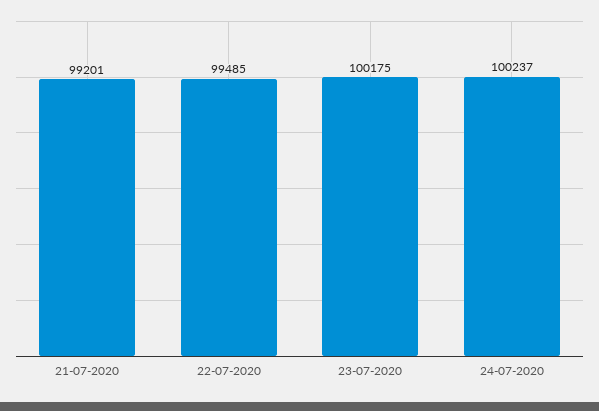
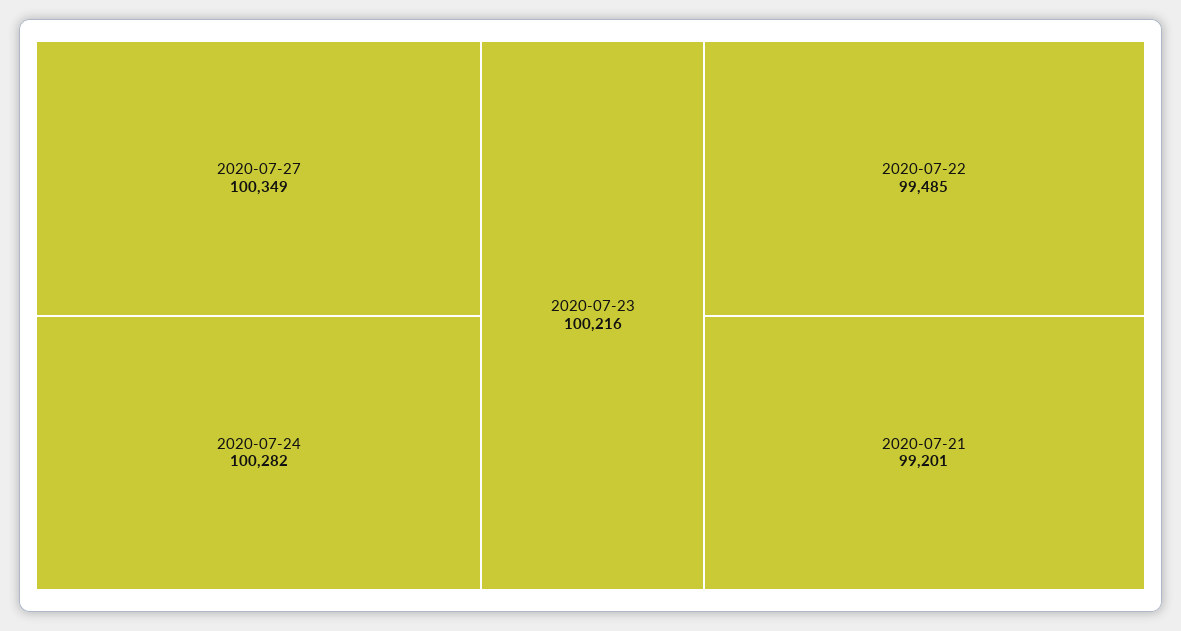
23-07-2020: 100175 -> 100216
24-07-2020: 100237 -> 100282
2020-07-27: none -> 100349

